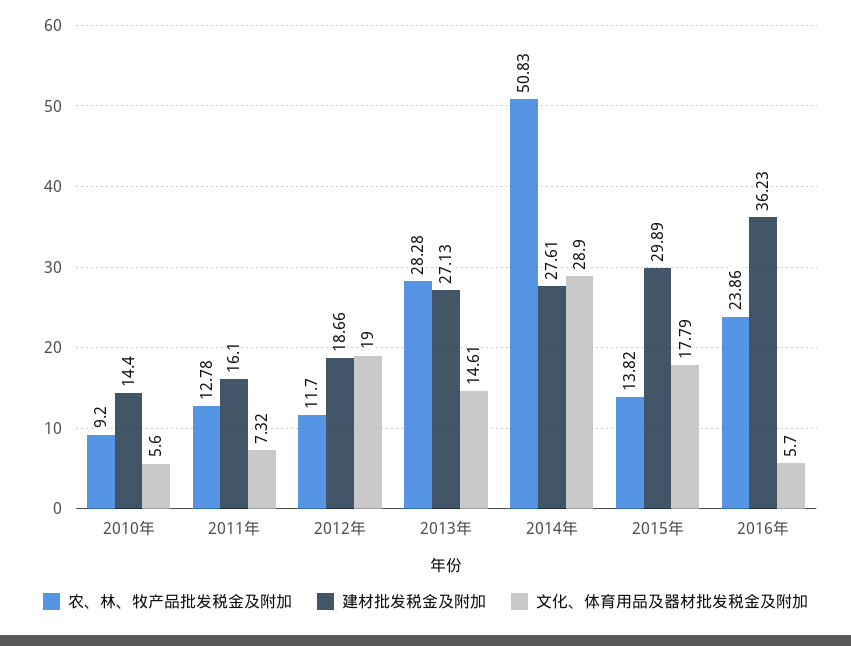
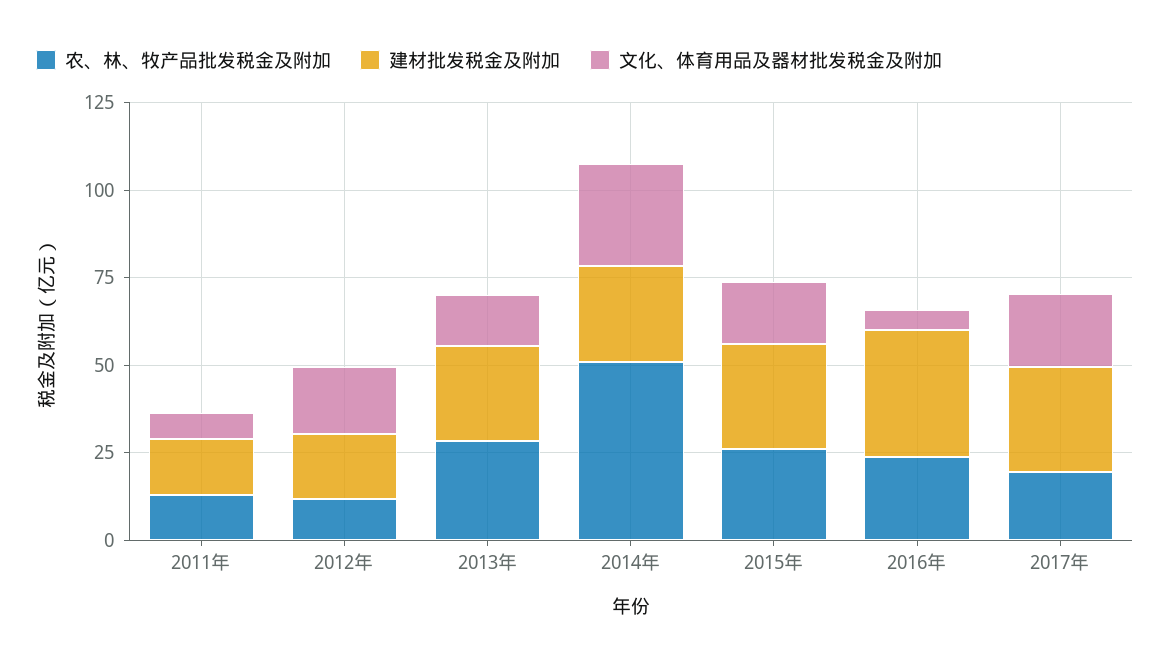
农、林、牧产品批发税金及附加, 2010年: 9.2 -> none
建材批发税金及附加, 2010年: 14.4 -> none
文化、体育用品及器材批发税金及附加, 2010年: 5.6 -> none
农、林、牧产品批发税金及附加, 2015年: 13.82 -> 25
农、林、牧产品批发税金及附加, 2017年: none -> 20
建材批发税金及附加, 2017年: none -> 30
文化、体育用品及器材批发税金及附加, 2017年: none -> 20

